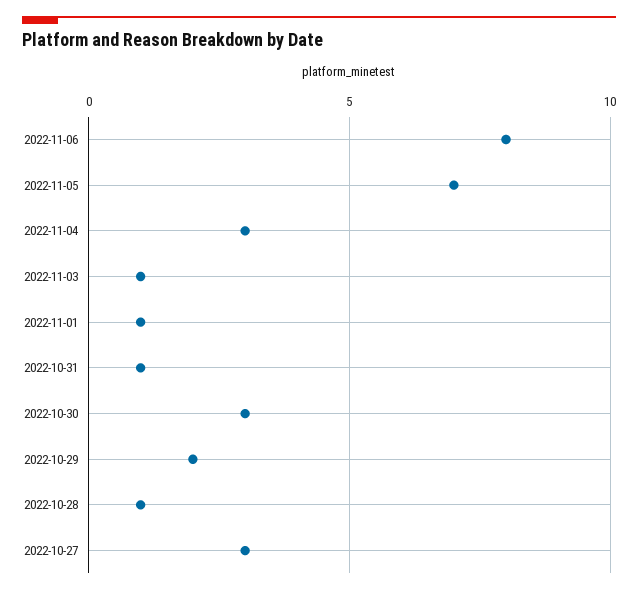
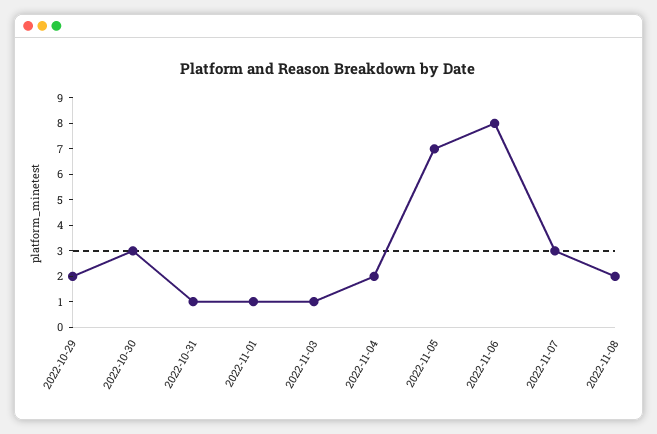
2022-11-04: 3 -> 2
2022-10-28: 1 -> none
2022-10-27: 3 -> none
2022-11-07: none -> 3
2022-11-08: none -> 2

